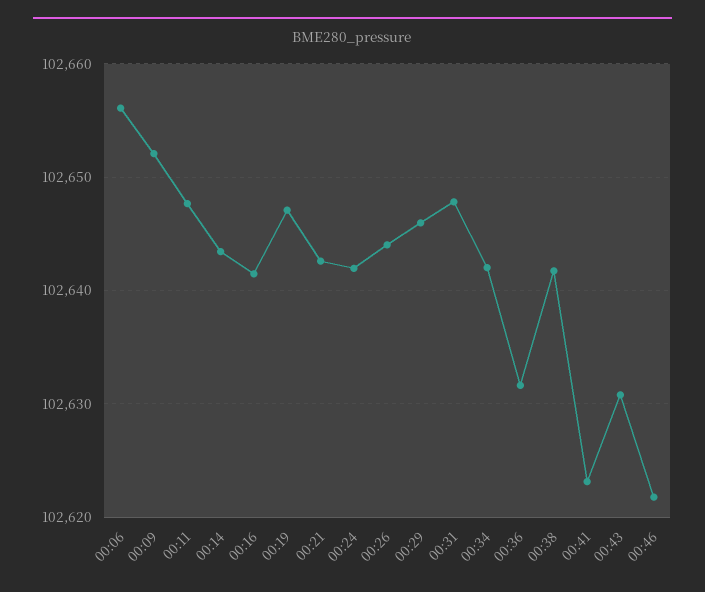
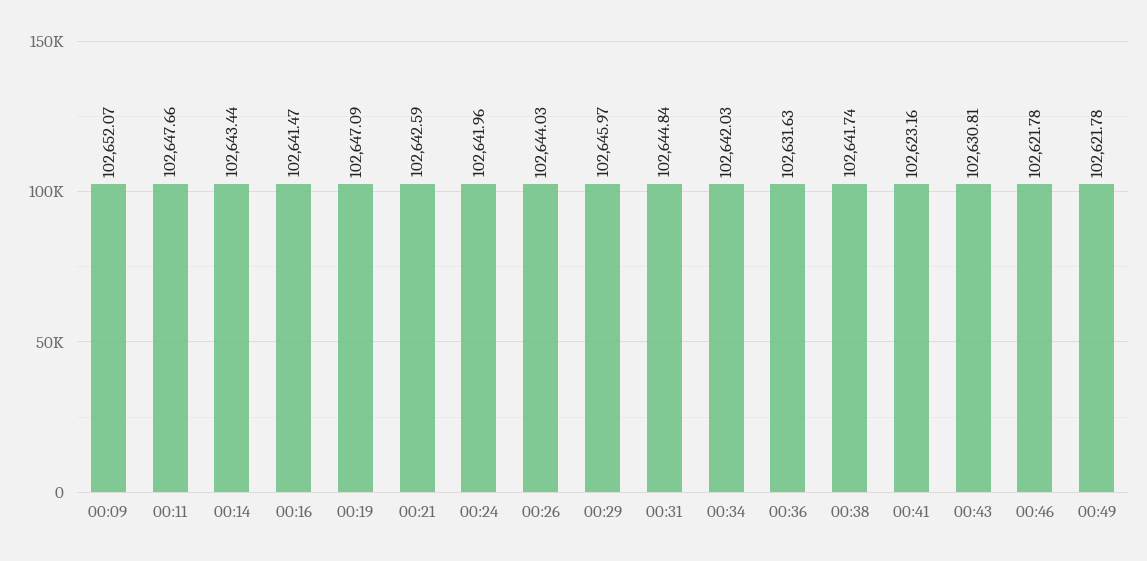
00:06: 102656 -> none
00:31: 102648 -> 102644.84
00:49: none -> 102621.78

